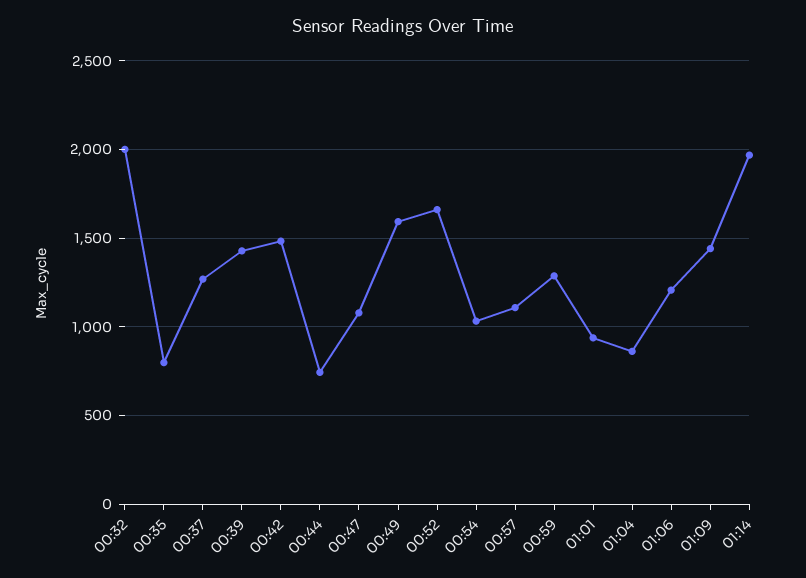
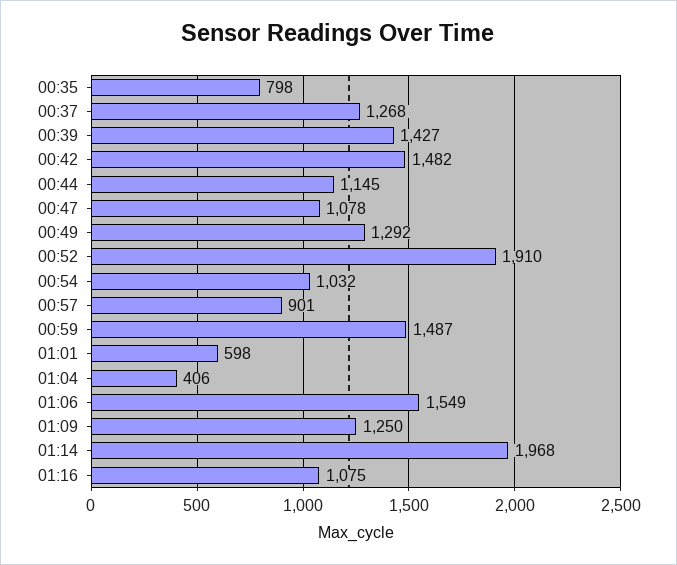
00:32: 2000 -> none
00:44: 750 -> 1145
00:49: 1600 -> 1292
00:52: 1650 -> 1910
00:57: 1100 -> 901
00:59: 1300 -> 1487
01:01: 950 -> 598
01:04: 850 -> 406
01:06: 1200 -> 1549
01:09: 1450 -> 1250
01:16: none -> 1075

